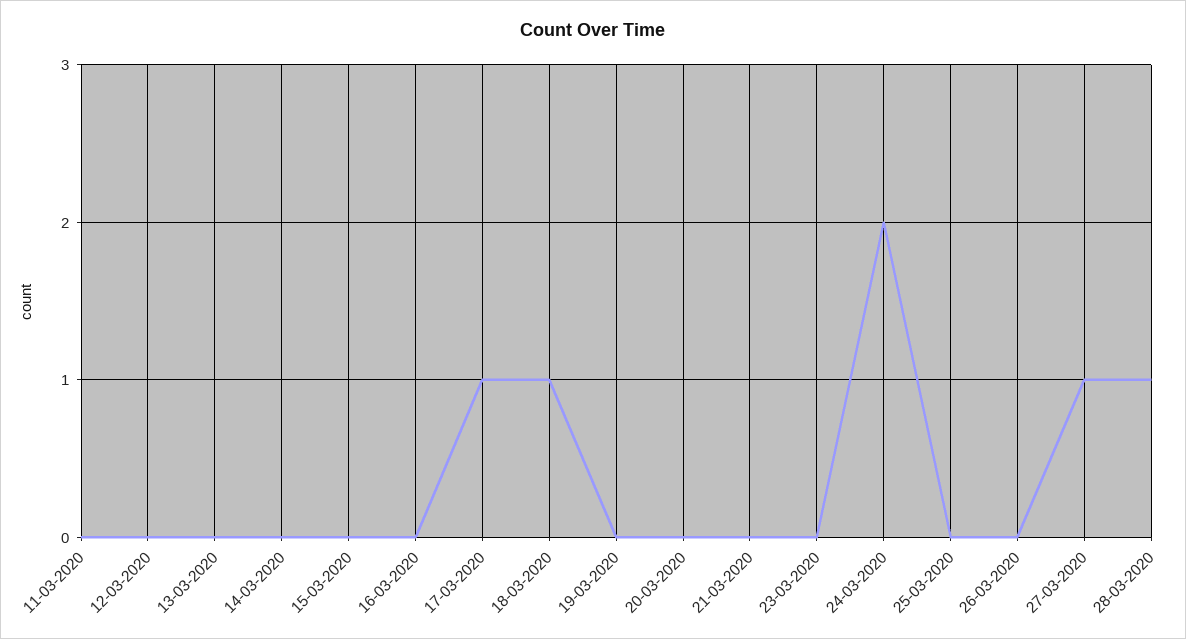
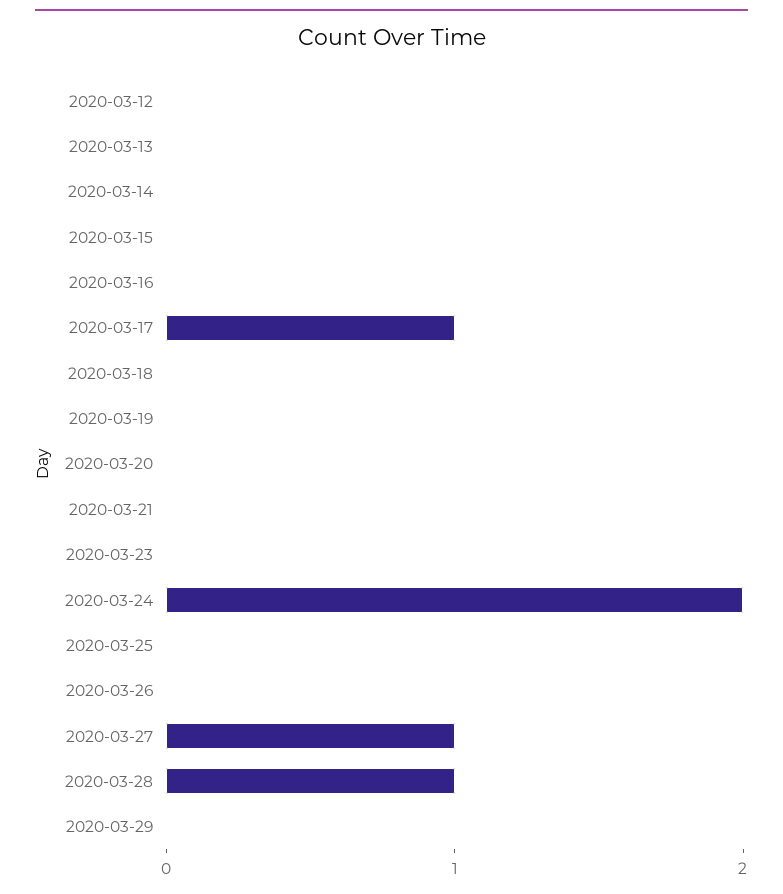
11-03-2020: 0 -> none
18-03-2020: 1 -> 0
2020-03-29: none -> 0

